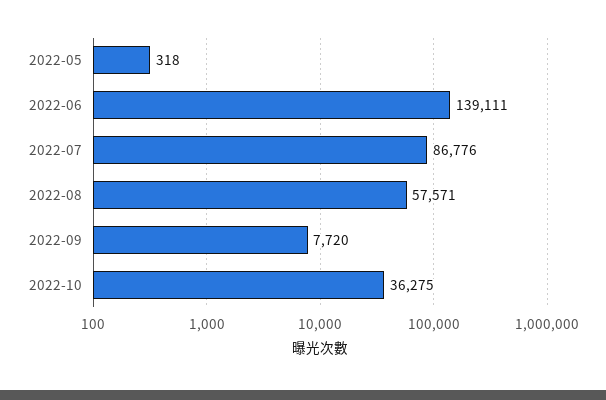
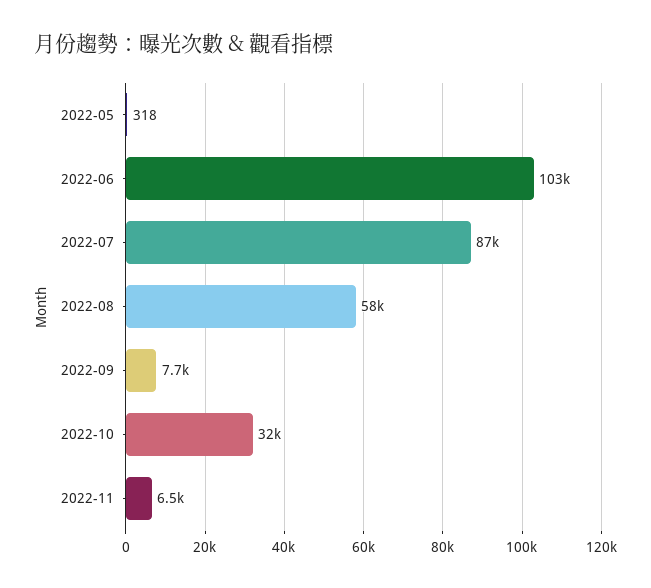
2022-06: 139111 -> 103000
2022-10: 36275 -> 32000
2022-11: none -> 6500

